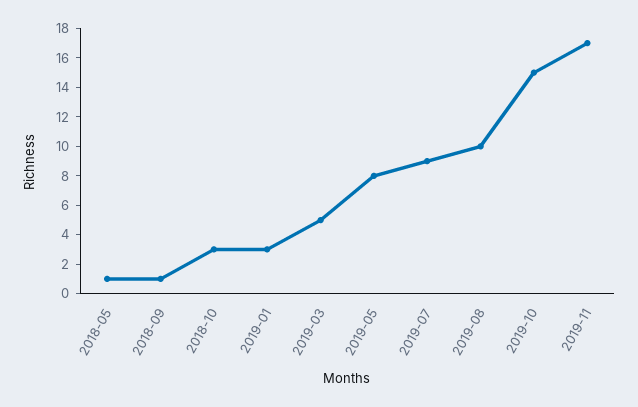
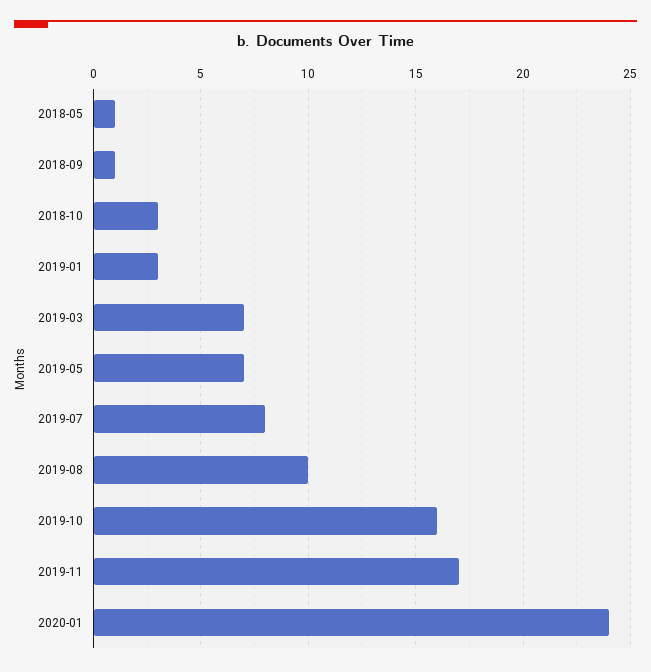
2019-03: 5 -> 7
2019-05: 8 -> 7
2019-07: 9 -> 8
2019-10: 15 -> 16
2020-01: none -> 24

